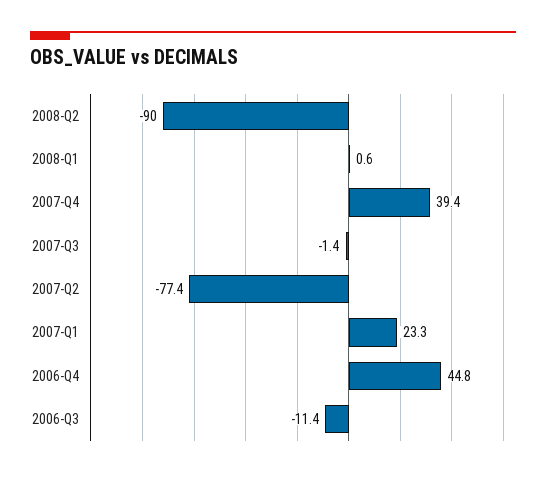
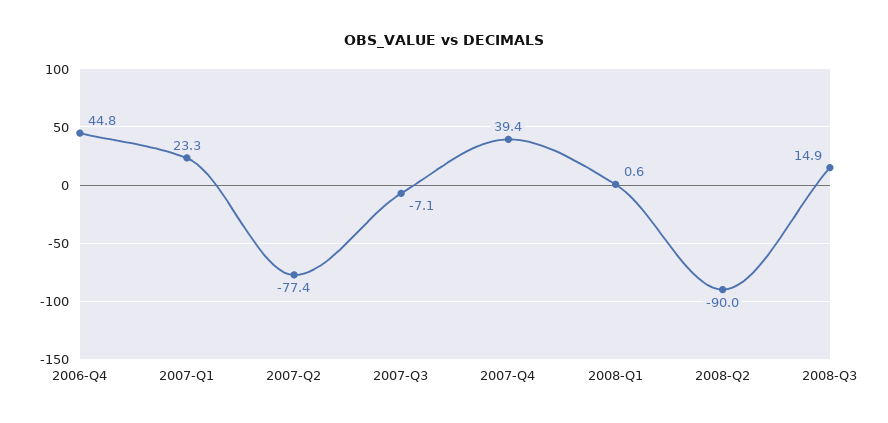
2007-Q3: -1.4 -> -7.1
2006-Q3: -11.4 -> none
2008-Q3: none -> 14.9

